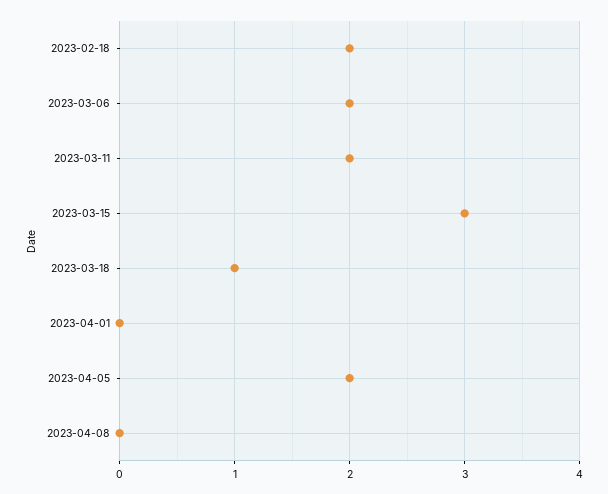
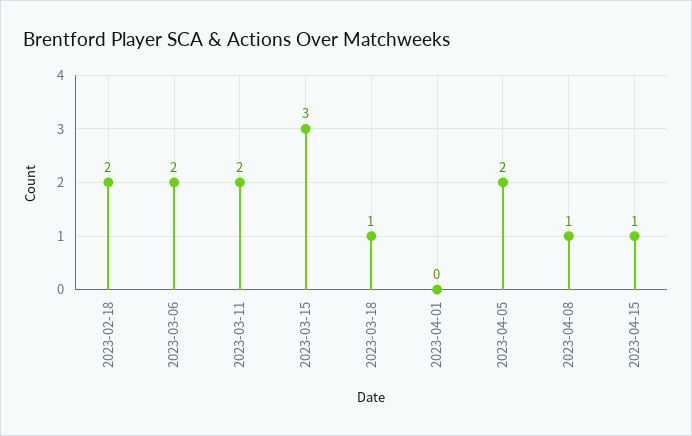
2023-04-08: 0 -> 1
2023-04-15: none -> 1

